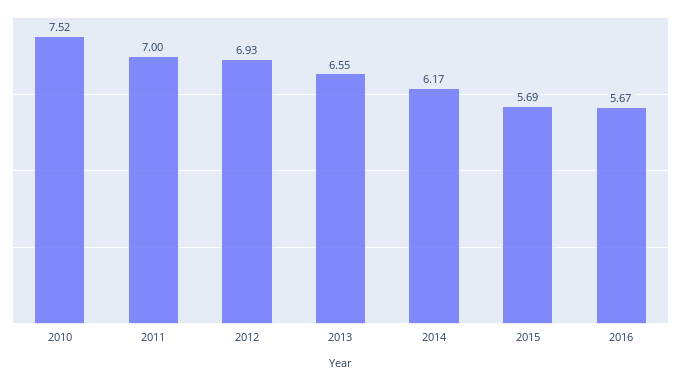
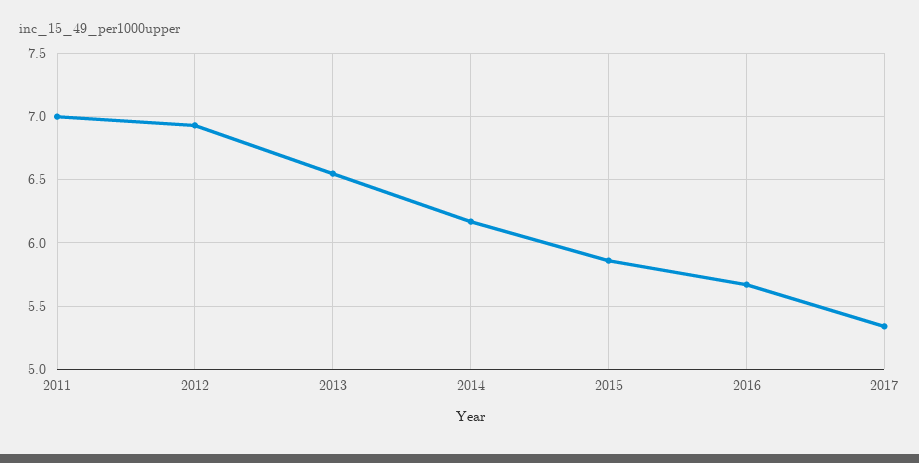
2010: 7.52 -> none
2015: 5.69 -> 5.85
2017: none -> 5.35

